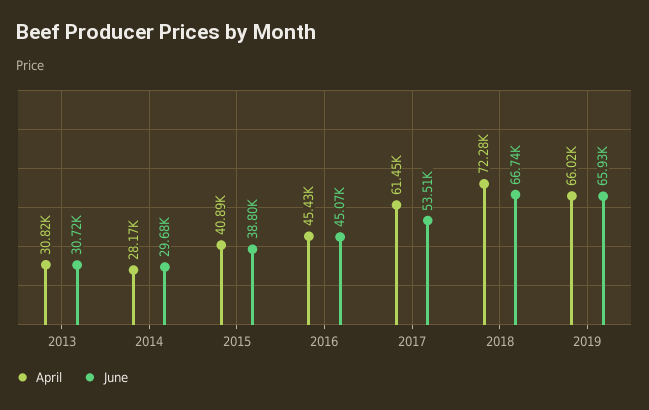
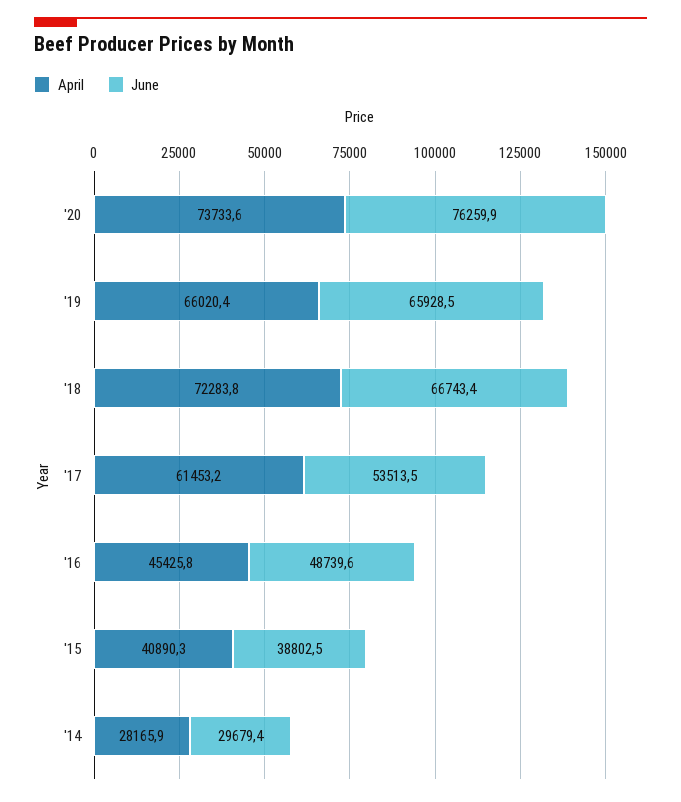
April, 2013: 30820 -> none
June, 2013: 30720 -> none
June, 2016: 45070 -> 48739.6
April, '20: none -> 73733.6
June, '20: none -> 76259.9

